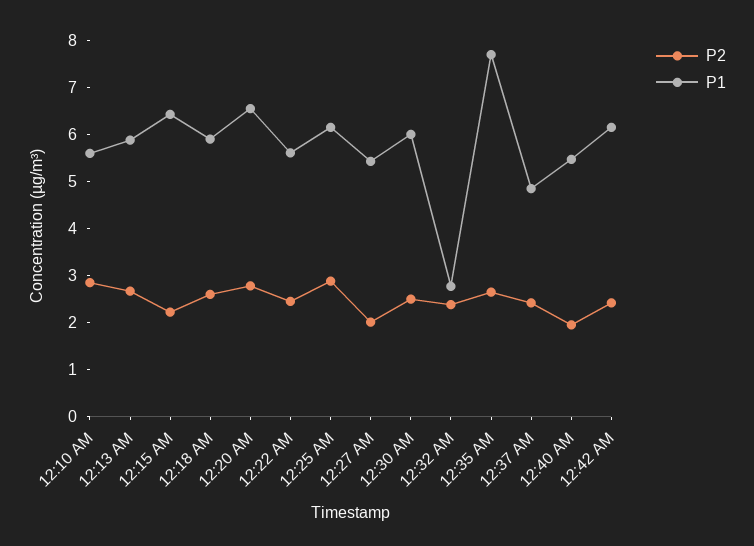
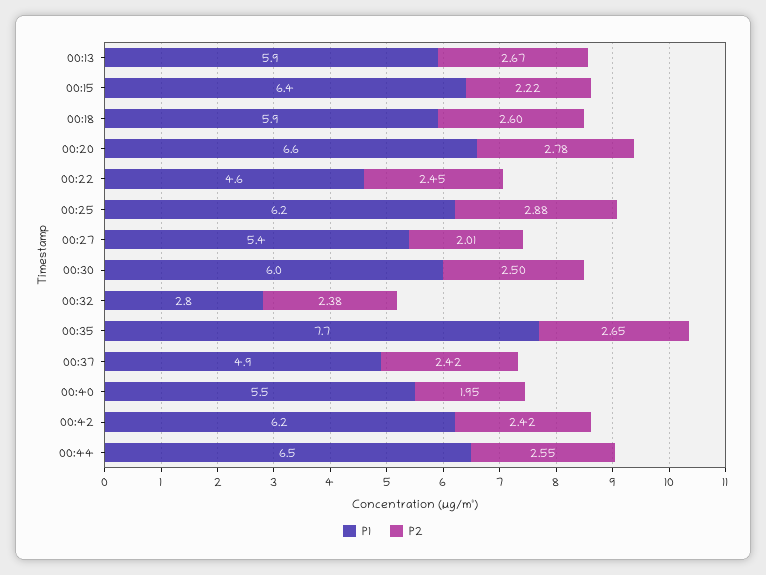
P2, 12:10 AM: 2.8 -> none
P1, 12:10 AM: 5.6 -> none
P1, 12:22 AM: 5.6 -> 4.6
P1, 00:44: none -> 6.5
P2, 00:44: none -> 2.55

